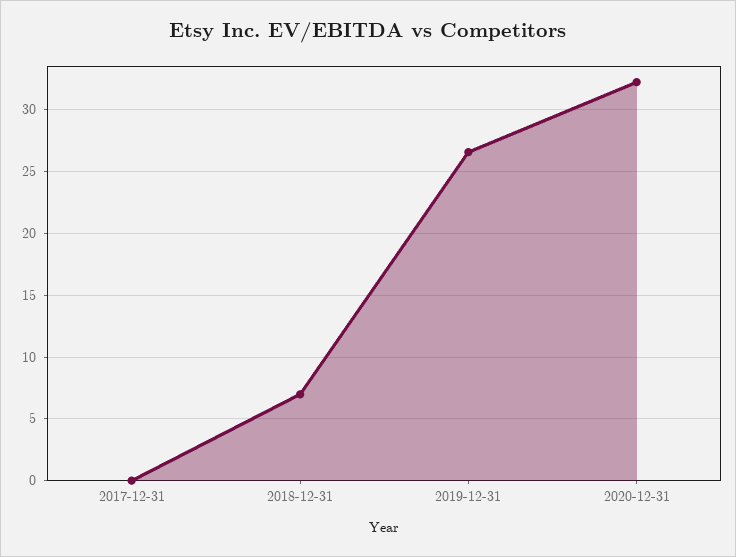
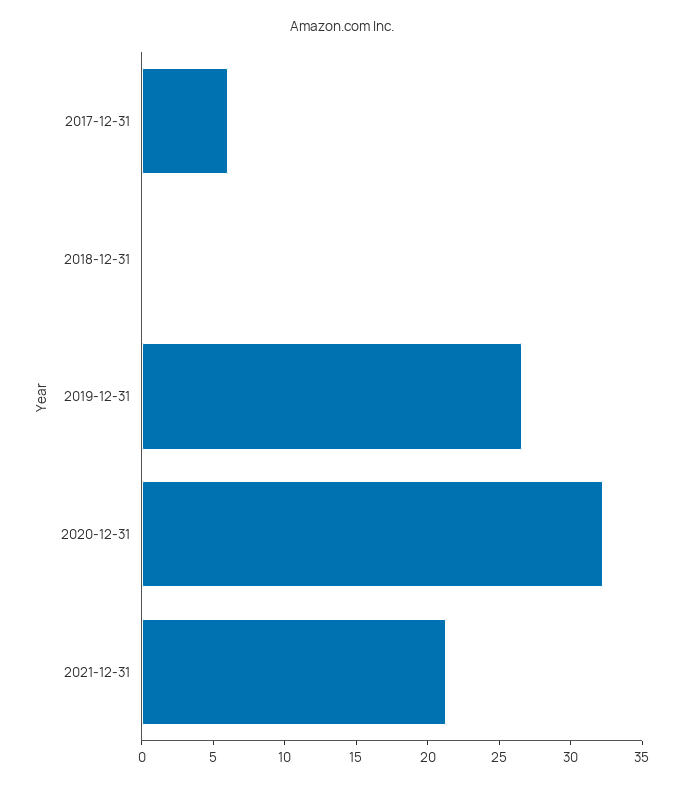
2017-12-31: 0 -> 6
2018-12-31: 7 -> 0
2021-12-31: none -> 21

